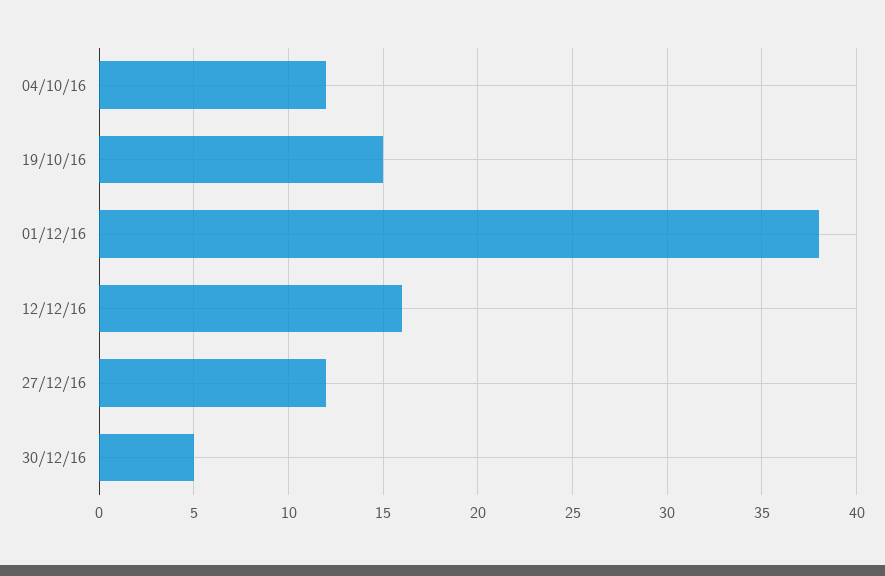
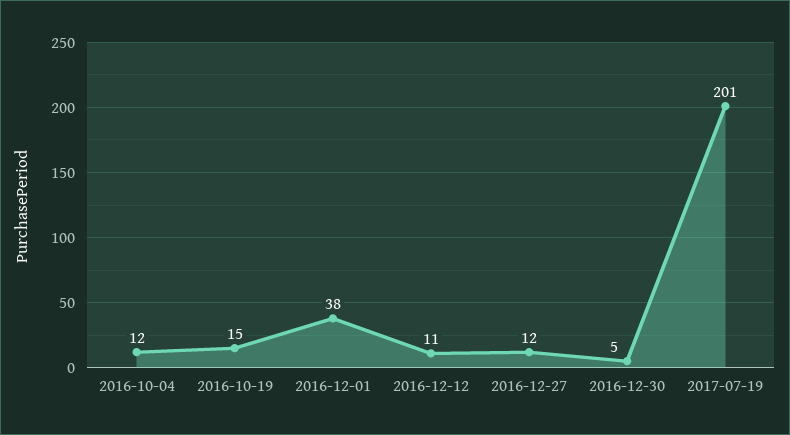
12/12/16: 16 -> 11
2017-07-19: none -> 201

